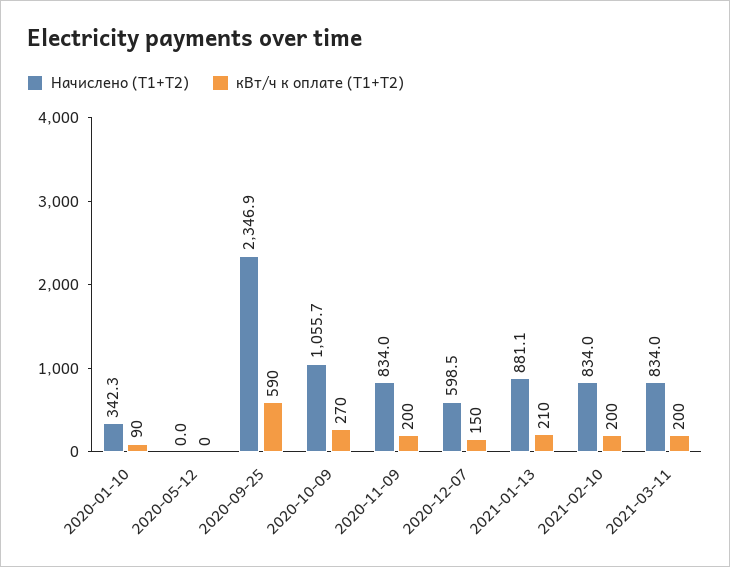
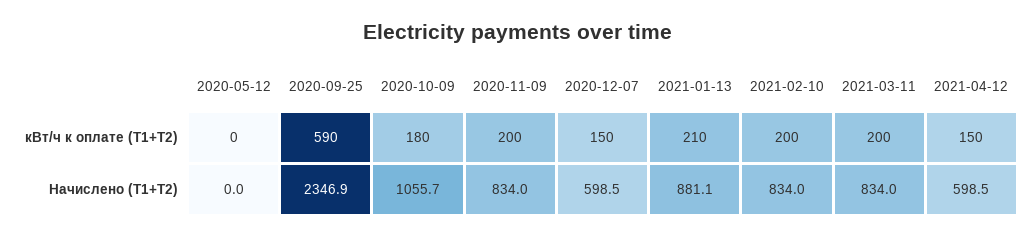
Начислено (Т1+Т2), 2020-01-10: 342.3 -> none
кВт/ч к оплате (Т1+Т2), 2020-01-10: 90 -> none
кВт/ч к оплате (Т1+Т2), 2020-10-09: 270 -> 180
кВт/ч к оплате (Т1+Т2), 2021-04-12: none -> 150
Начислено (Т1+Т2), 2021-04-12: none -> 598.5

